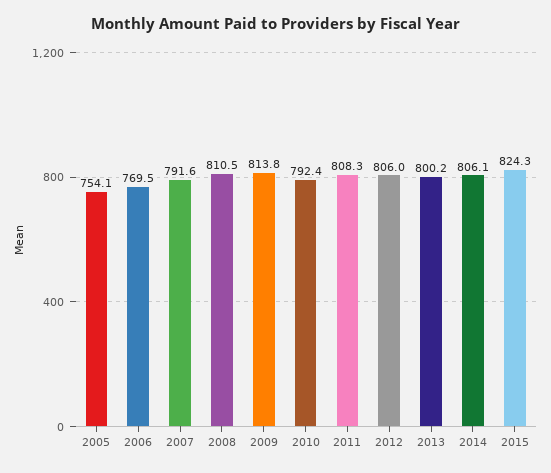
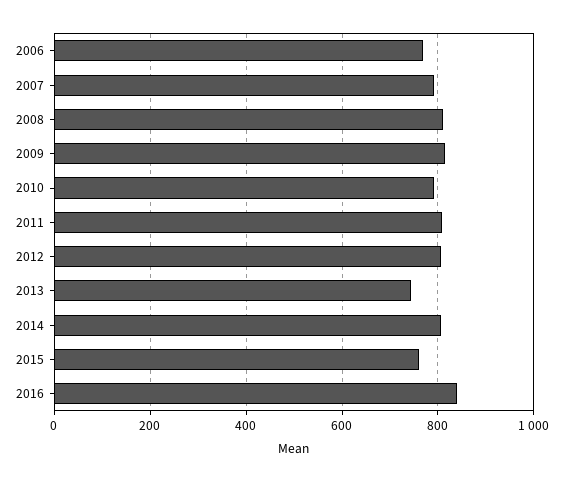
2005: 754.1 -> none
2013: 800.2 -> 740
2015: 824.3 -> 760
2016: none -> 840

